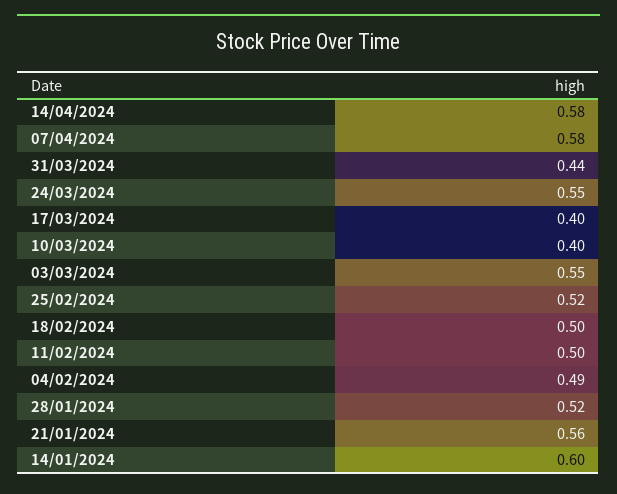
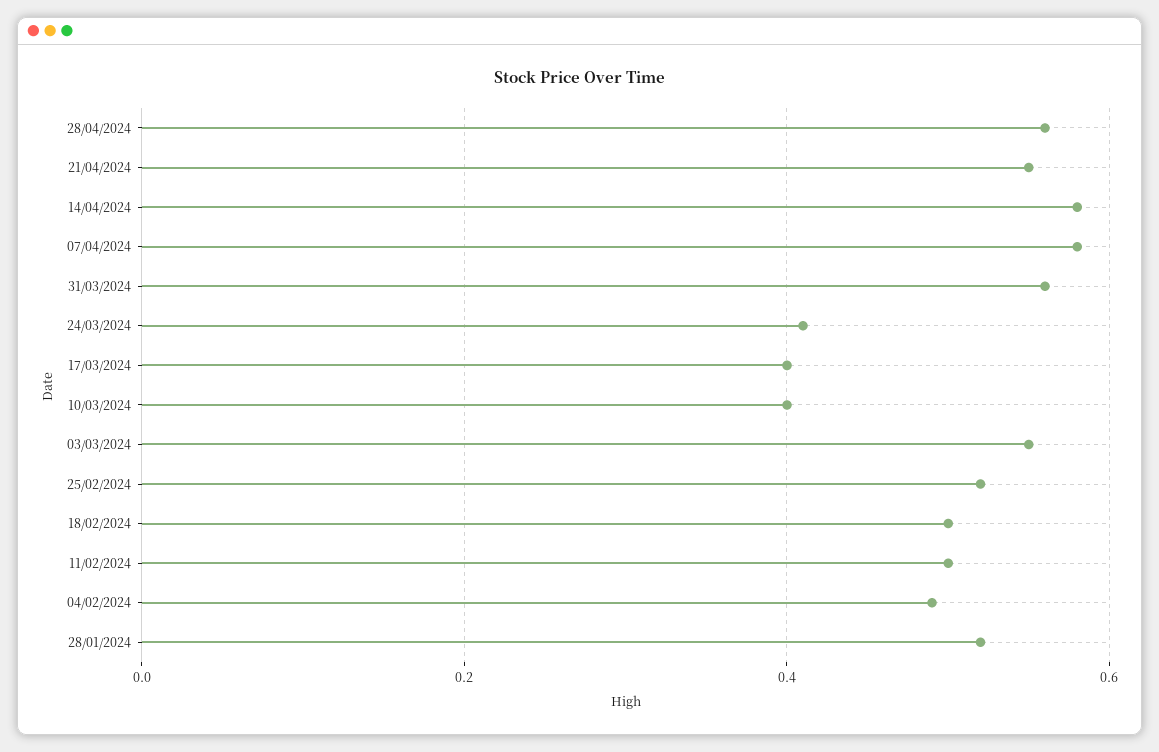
31/03/2024: 0.44 -> 0.55
24/03/2024: 0.55 -> 0.4
21/01/2024: 0.56 -> none
14/01/2024: 0.6 -> none
28/04/2024: none -> 0.55
21/04/2024: none -> 0.55

